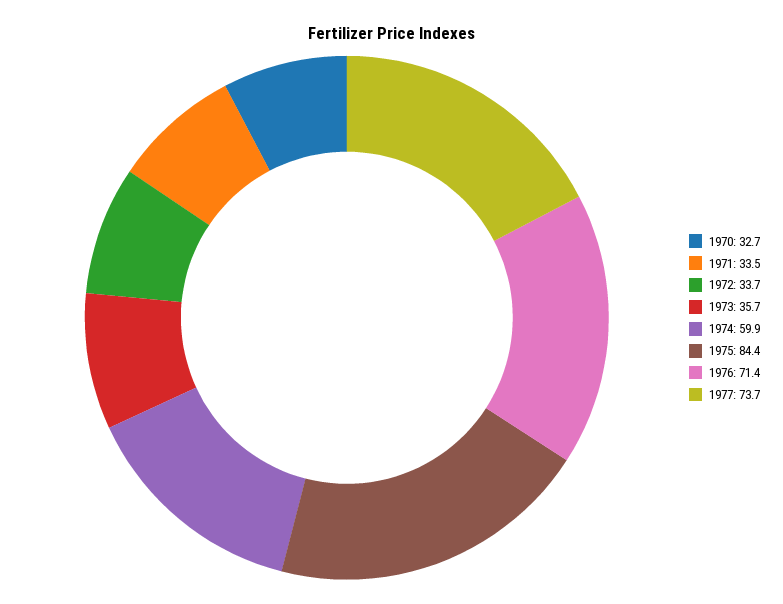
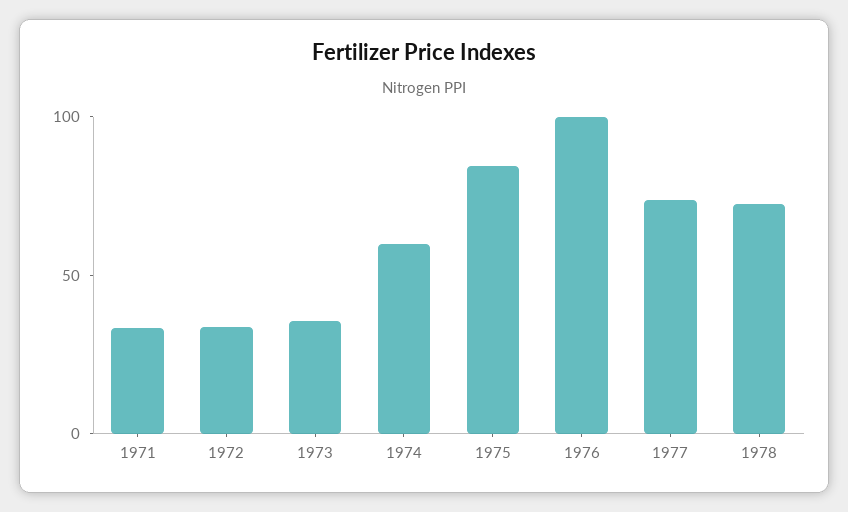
1970: 32.7 -> none
1976: 71.4 -> 100
1978: none -> 70

